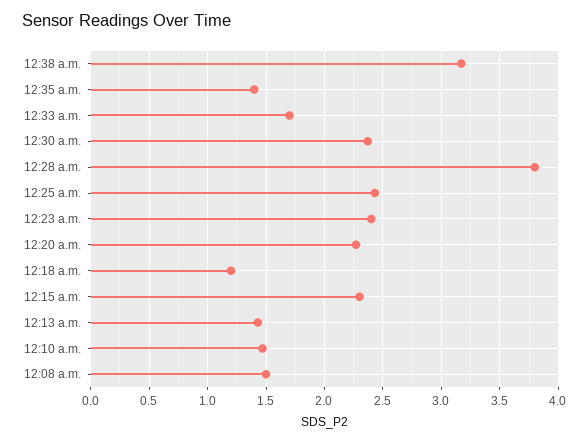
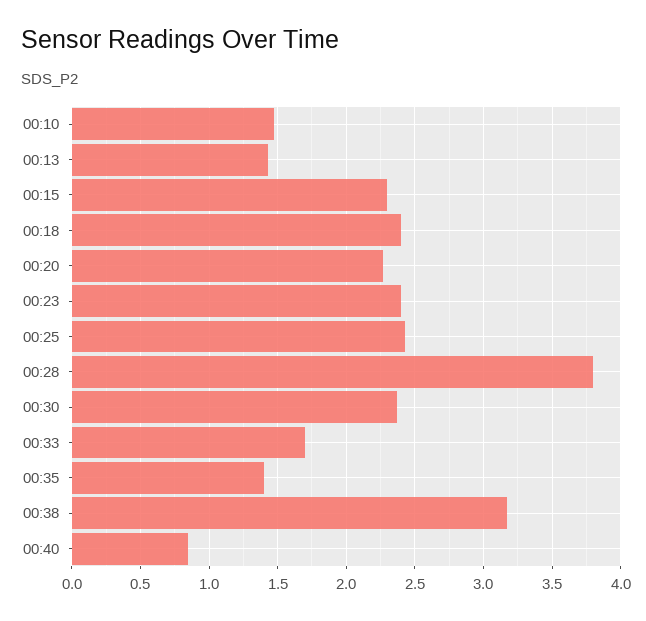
12:18 a.m.: 1.2 -> 2.4
12:08 a.m.: 1.5 -> none
00:40: none -> 0.85

